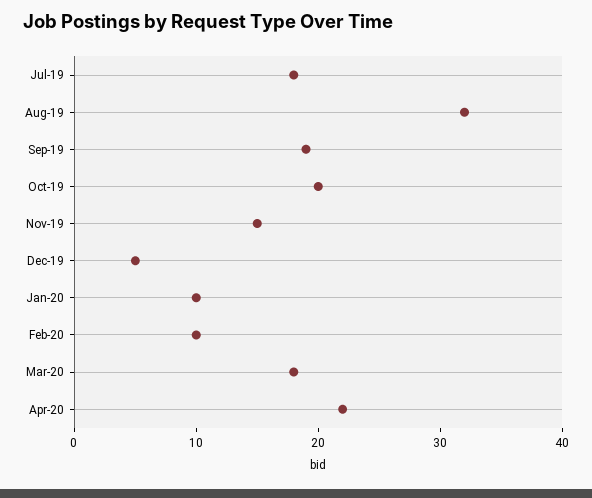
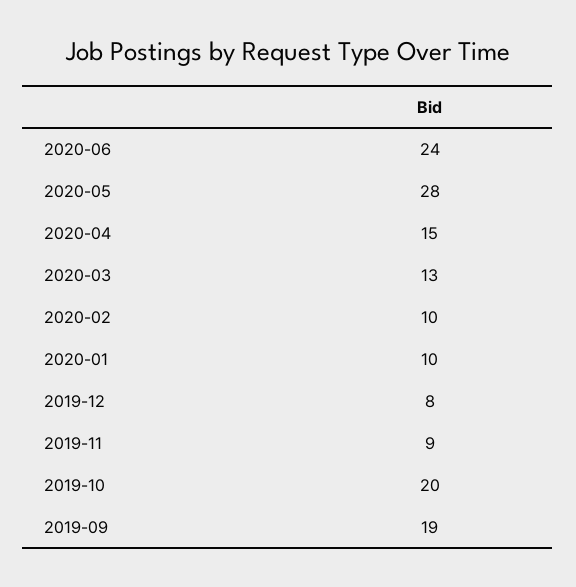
Jul-19: 18 -> none
Aug-19: 32 -> none
Nov-19: 15 -> 9
Dec-19: 5 -> 8
Mar-20: 18 -> 13
Apr-20: 22 -> 15
2020-06: none -> 24
2020-05: none -> 28

